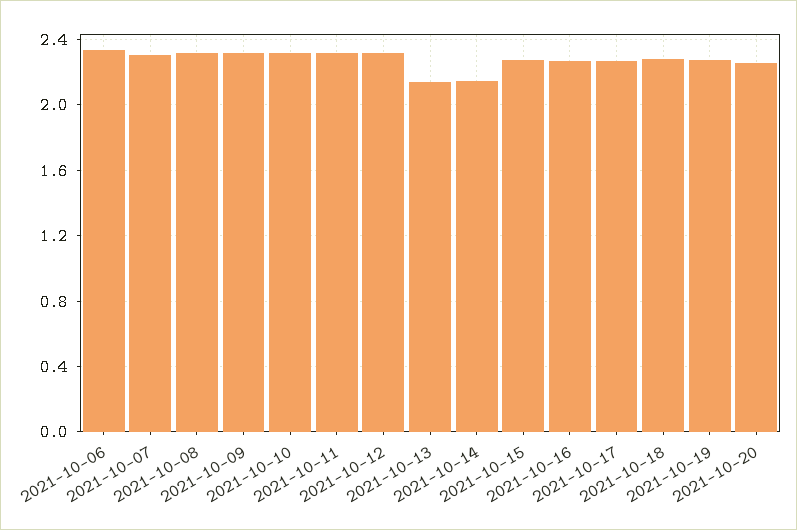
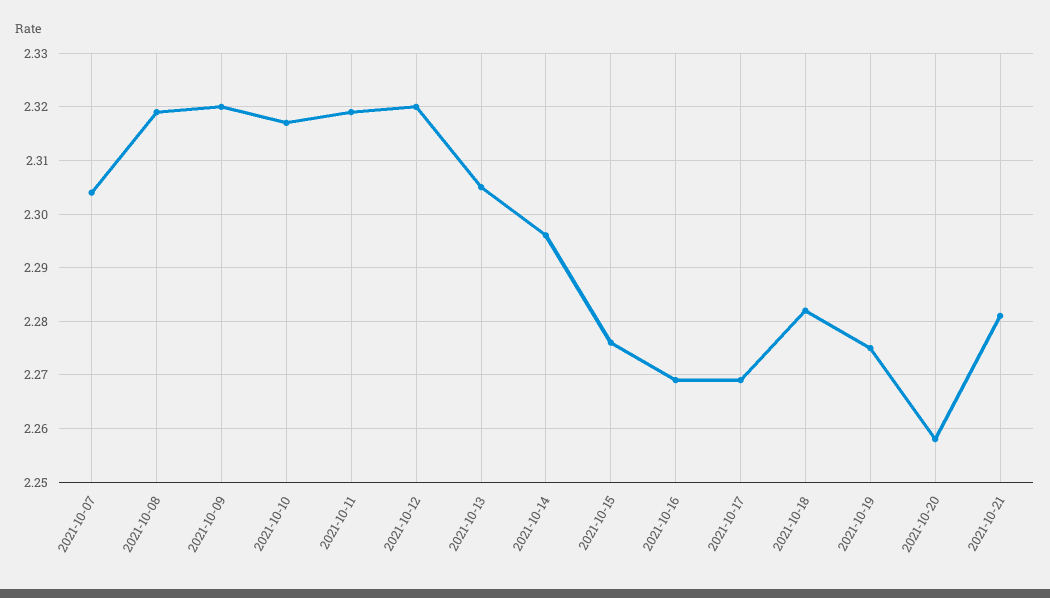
2021-10-06: 2.35 -> none
2021-10-13: 2.15 -> 2.305
2021-10-14: 2.15 -> 2.295
2021-10-21: none -> 2.28

